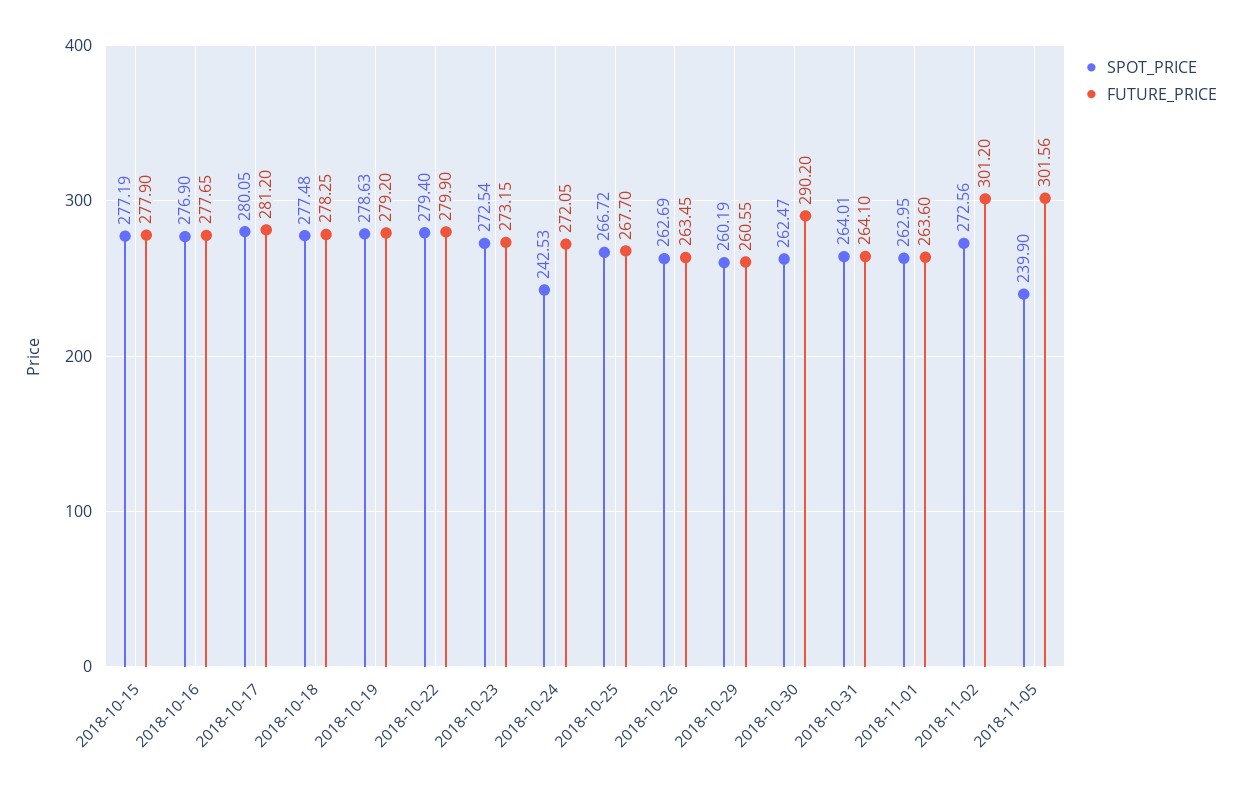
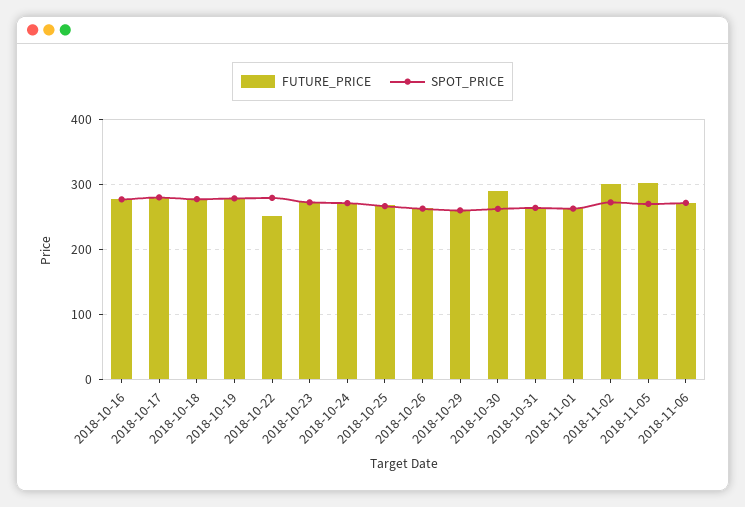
SPOT_PRICE, 2018-10-15: 277.19 -> none
FUTURE_PRICE, 2018-10-15: 277.9 -> none
FUTURE_PRICE, 2018-10-22: 279.9 -> 250
SPOT_PRICE, 2018-10-24: 242.53 -> 270
SPOT_PRICE, 2018-11-05: 239.9 -> 270
FUTURE_PRICE, 2018-11-06: none -> 270
SPOT_PRICE, 2018-11-06: none -> 270

